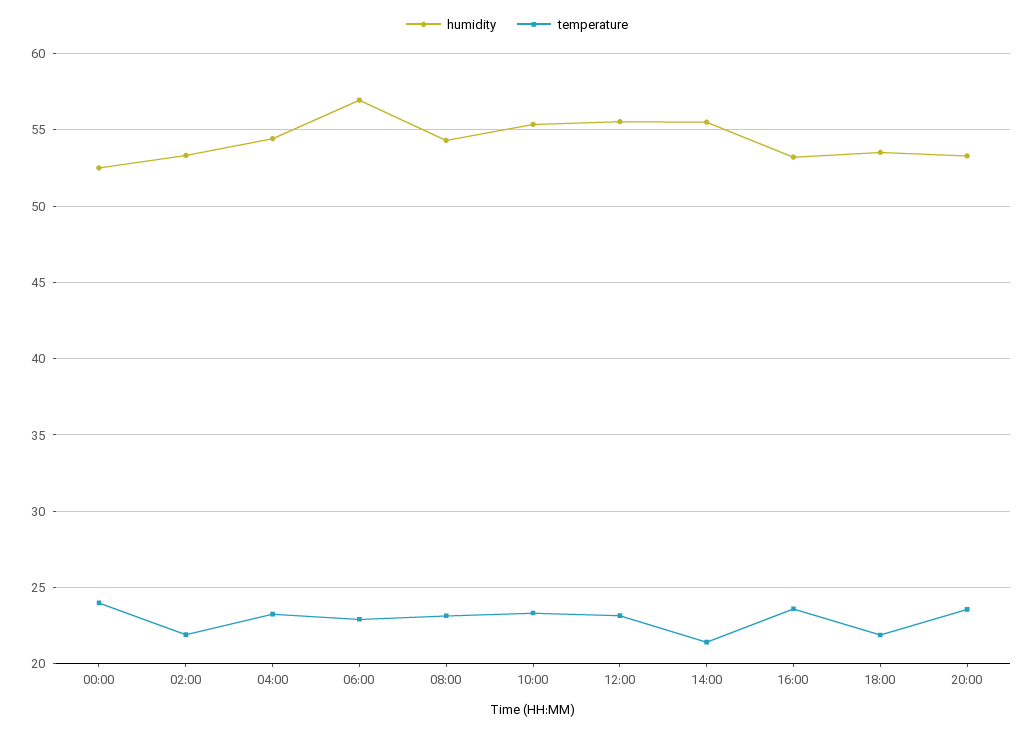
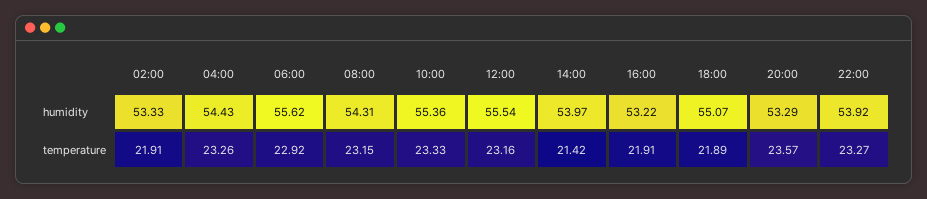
humidity, 00:00: 52.5 -> none
temperature, 00:00: 24 -> none
humidity, 06:00: 57 -> 55.62
humidity, 14:00: 55.5 -> 53.97
temperature, 16:00: 23.5 -> 21.91
humidity, 18:00: 53.5 -> 55.07
humidity, 22:00: none -> 53.92
temperature, 22:00: none -> 23.27

